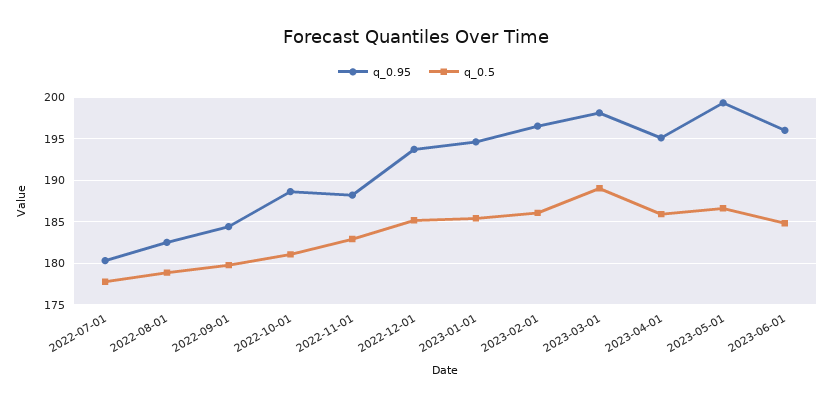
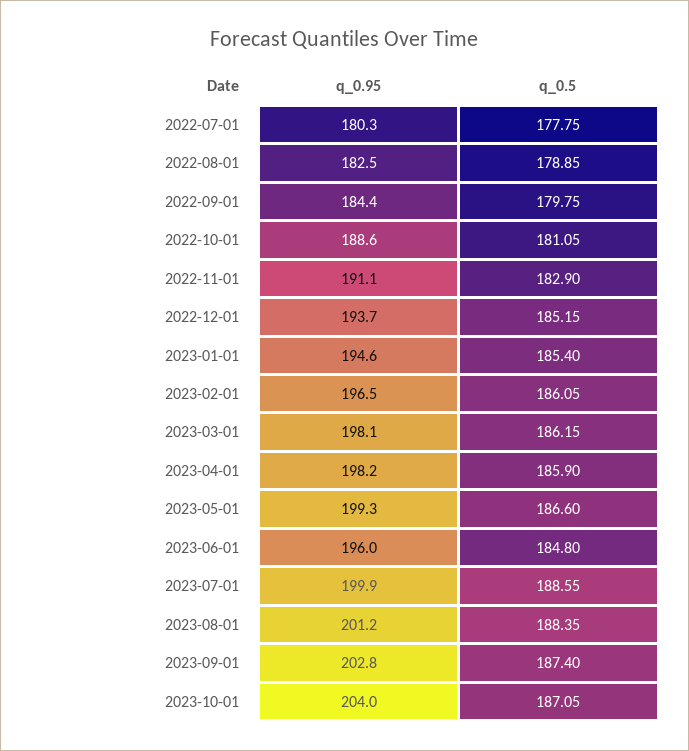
q_0.95, 2022-11-01: 188 -> 191.1
q_0.5, 2023-03-01: 189 -> 186.15
q_0.95, 2023-04-01: 195 -> 198.2
q_0.95, 2023-07-01: none -> 199.9
q_0.5, 2023-07-01: none -> 188.55
q_0.95, 2023-08-01: none -> 201.2
q_0.5, 2023-08-01: none -> 188.35
q_0.95, 2023-09-01: none -> 202.8
q_0.5, 2023-09-01: none -> 187.4
q_0.95, 2023-10-01: none -> 204
q_0.5, 2023-10-01: none -> 187.05

